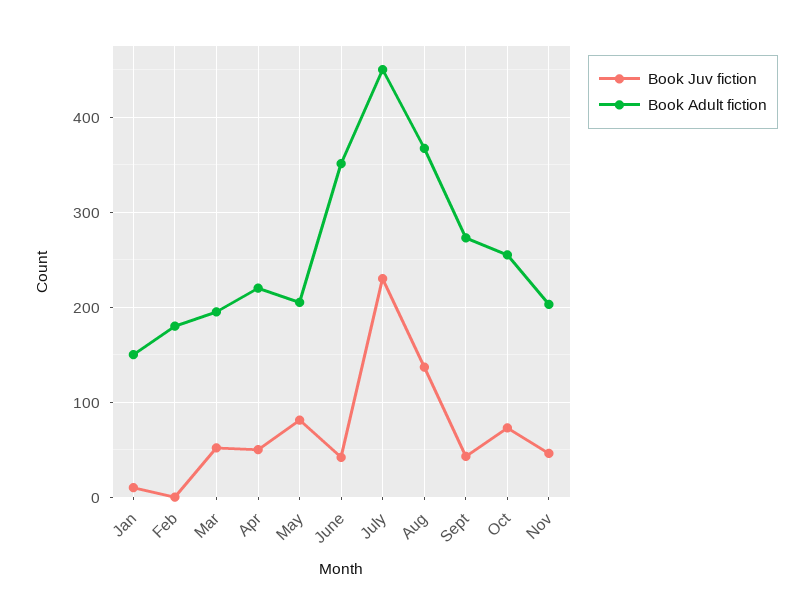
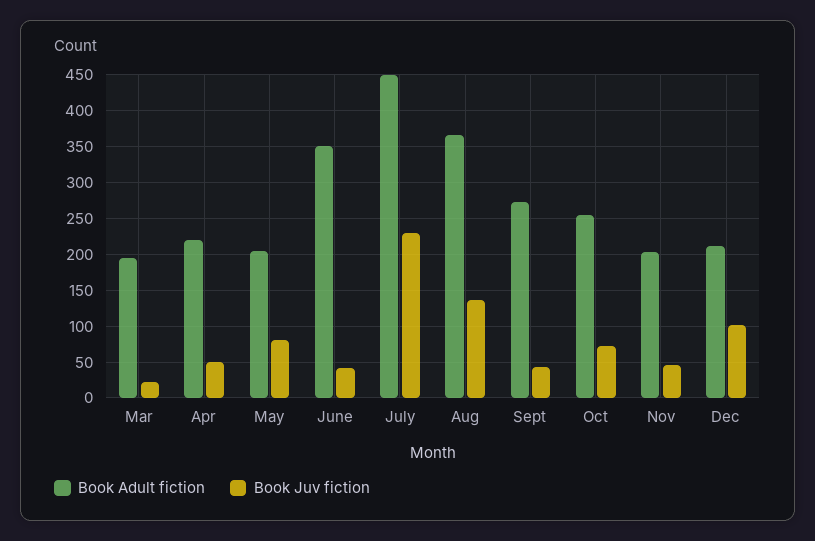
Book Juv fiction, Jan: 10 -> none
Book Adult fiction, Jan: 150 -> none
Book Juv fiction, Feb: 0 -> none
Book Adult fiction, Feb: 180 -> none
Book Juv fiction, Mar: 50 -> 20
Book Adult fiction, Dec: none -> 210
Book Juv fiction, Dec: none -> 100

